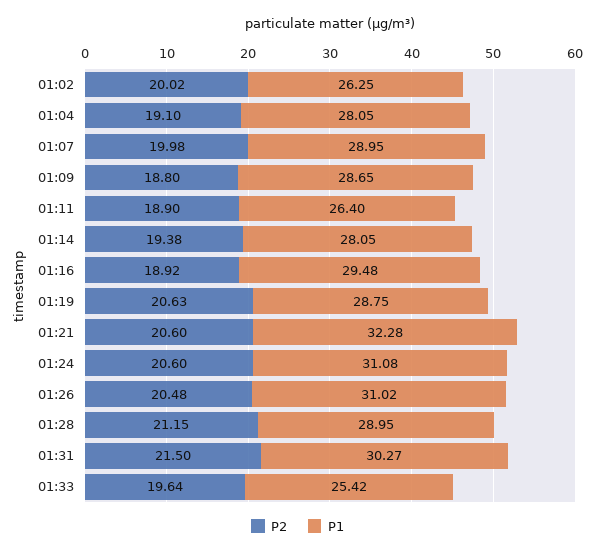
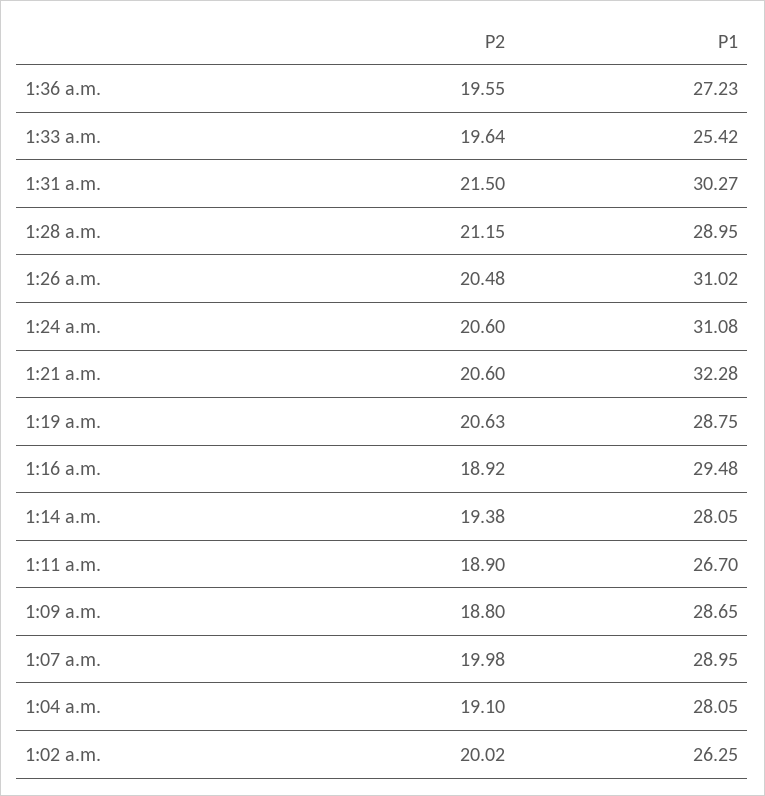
P1, 01:11: 26.4 -> 26.7
P2, 1:36 a.m.: none -> 19.55
P1, 1:36 a.m.: none -> 27.23

